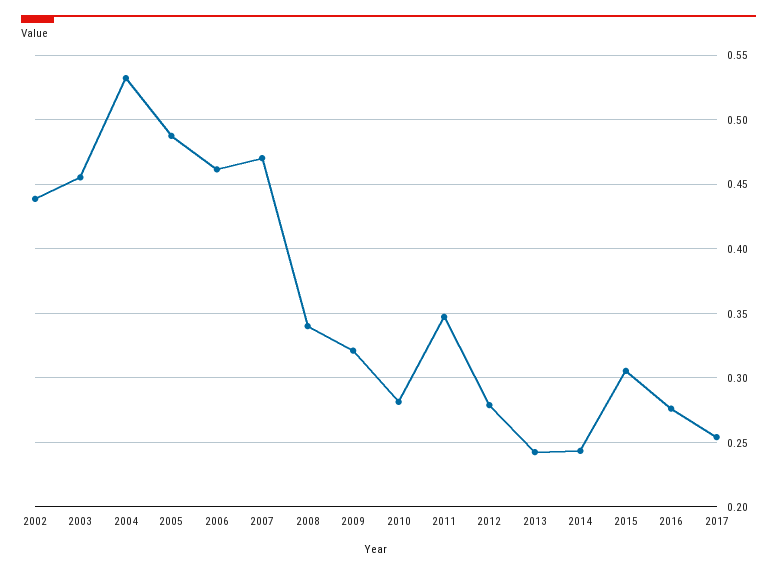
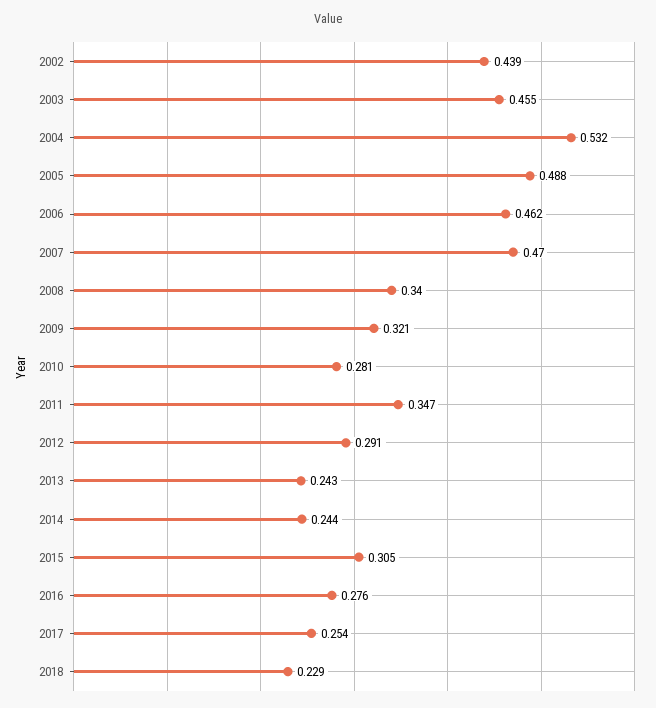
2012: 0.28 -> 0.291
2018: none -> 0.229

